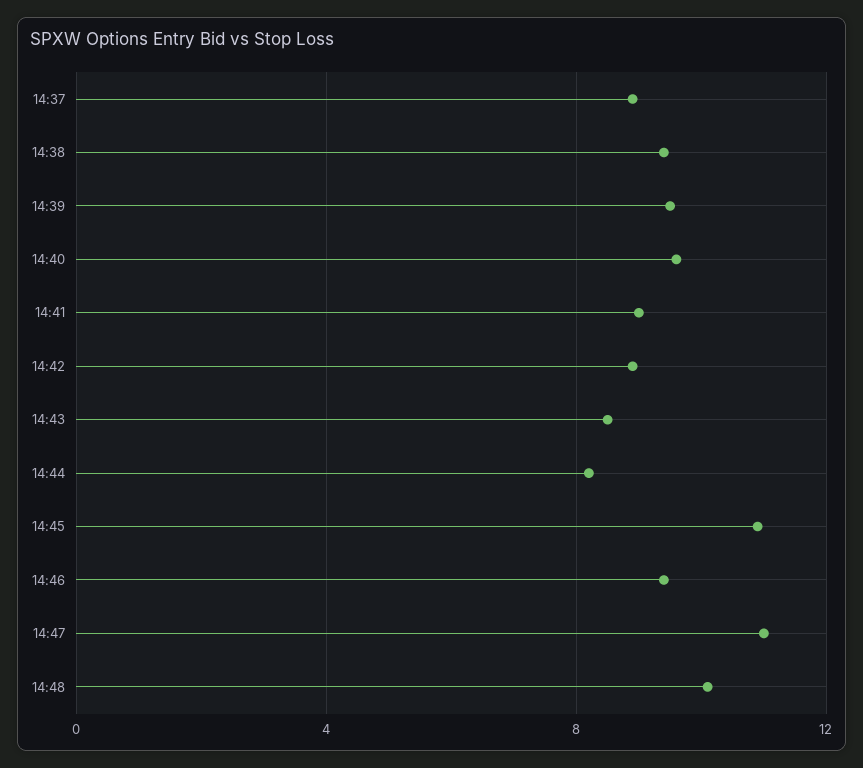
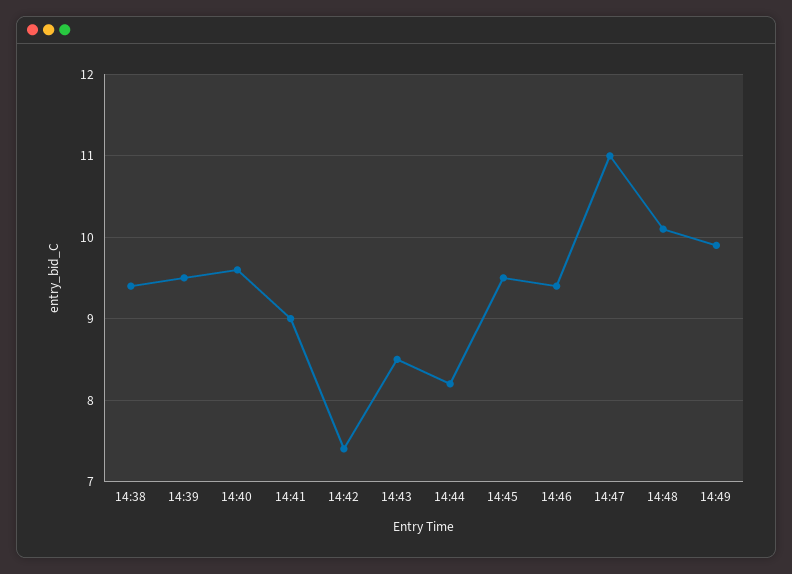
14:37: 9 -> none
14:42: 9 -> 7.4
14:45: 11 -> 9.5
14:49: none -> 9.9

